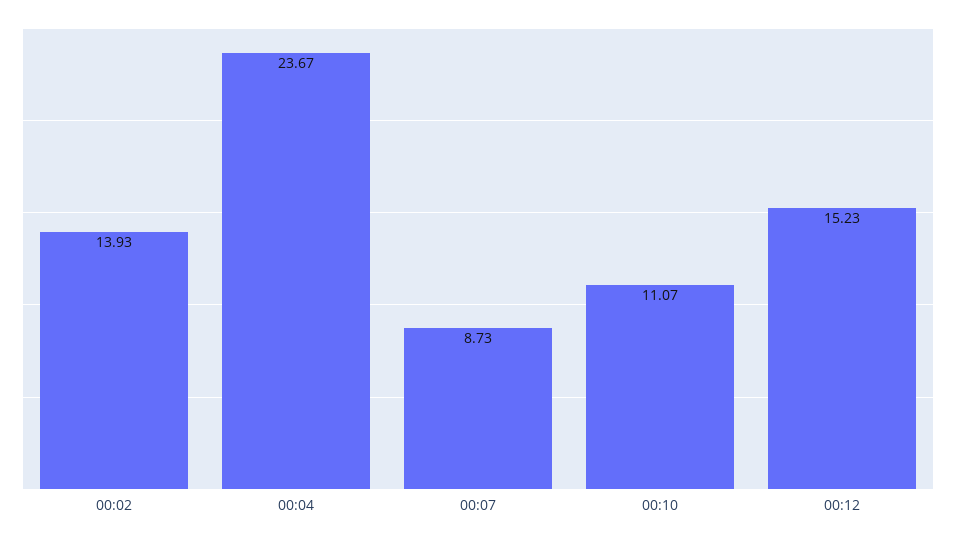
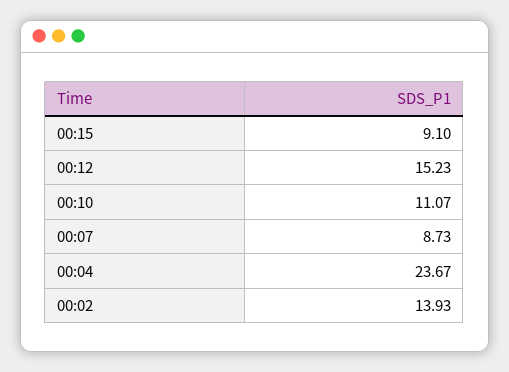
00:15: none -> 9.1

